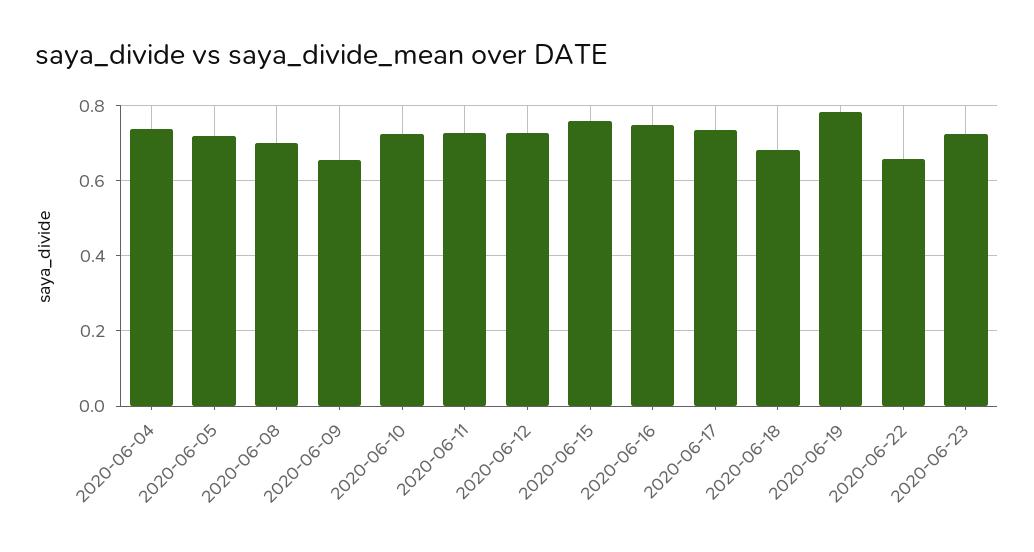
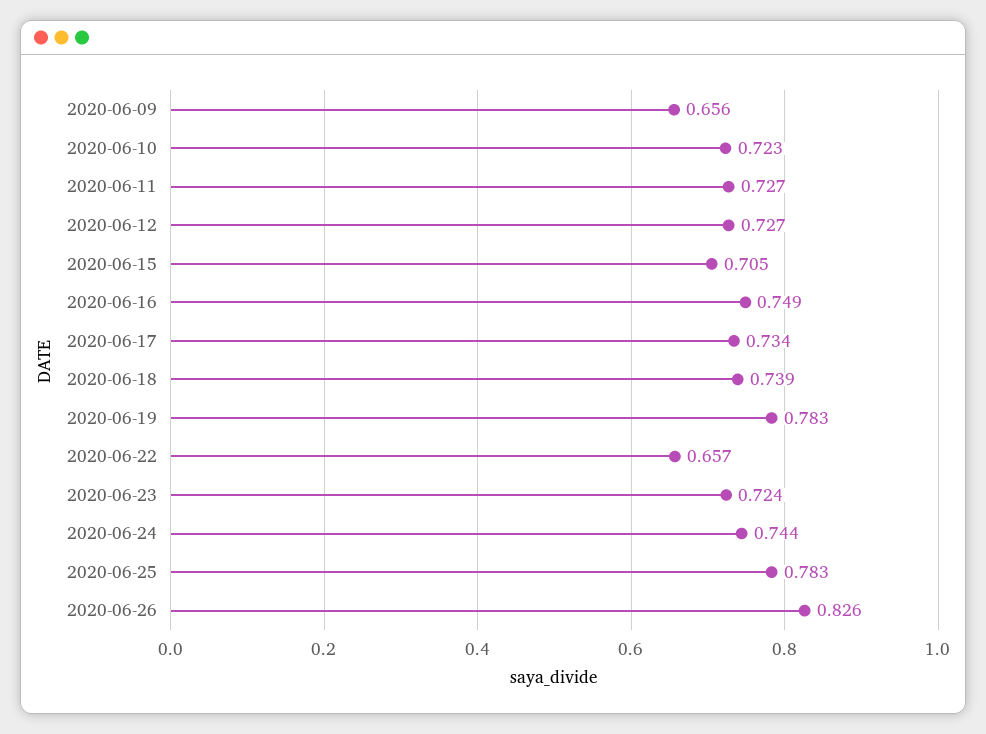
2020-06-04: 0.74 -> none
2020-06-05: 0.72 -> none
2020-06-08: 0.7 -> none
2020-06-15: 0.76 -> 0.705
2020-06-18: 0.68 -> 0.739
2020-06-24: none -> 0.744
2020-06-25: none -> 0.783
2020-06-26: none -> 0.826

